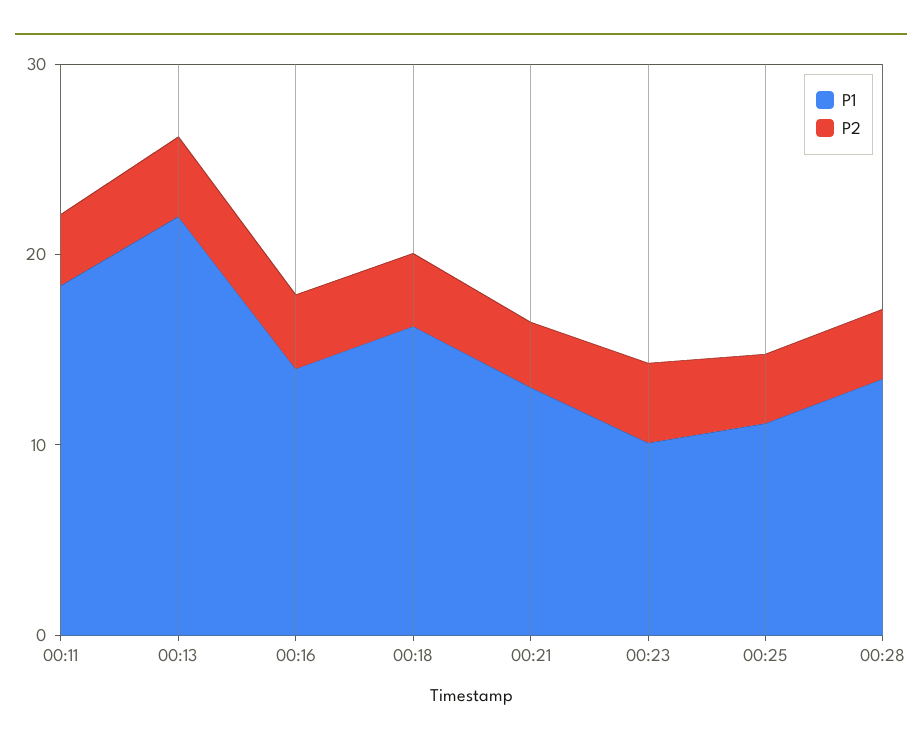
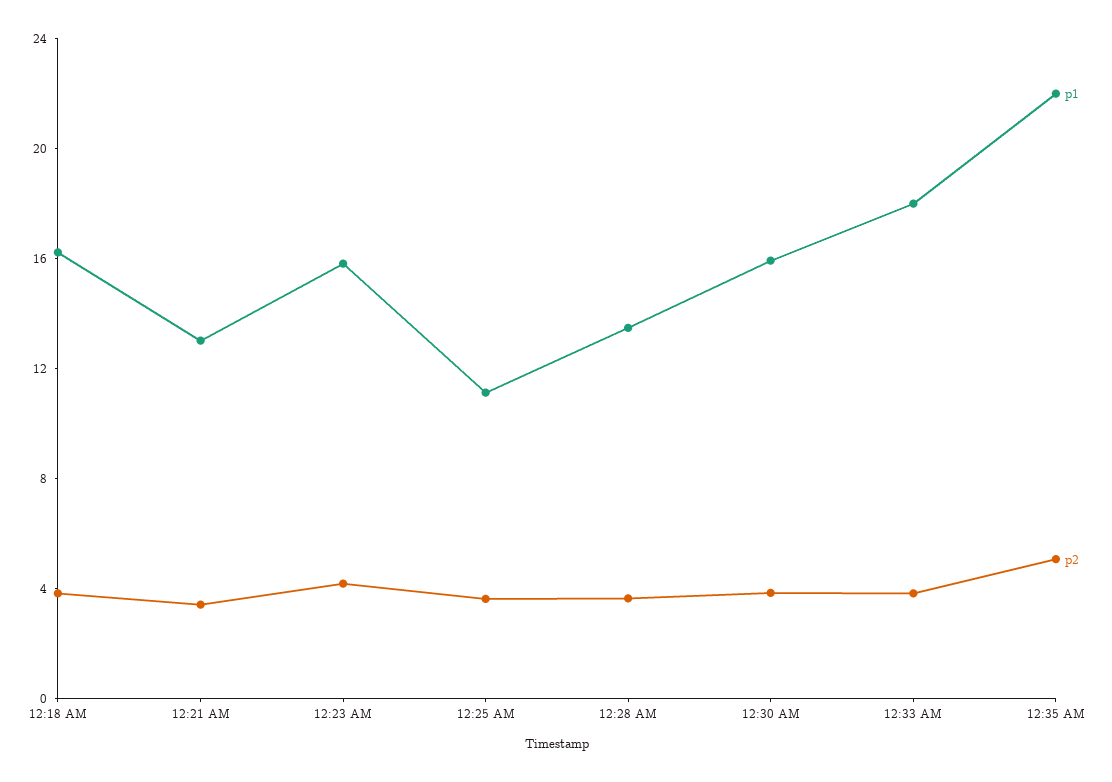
P1, 00:11: 18 -> none
P2, 00:11: 4 -> none
P1, 00:13: 22 -> none
P2, 00:13: 4 -> none
P1, 00:16: 14 -> none
P2, 00:16: 4 -> none
P1, 00:23: 10 -> 16
P1, 12:30 AM: none -> 16
P2, 12:30 AM: none -> 4
P1, 12:33 AM: none -> 18
P2, 12:33 AM: none -> 4
P1, 12:35 AM: none -> 22
P2, 12:35 AM: none -> 5

